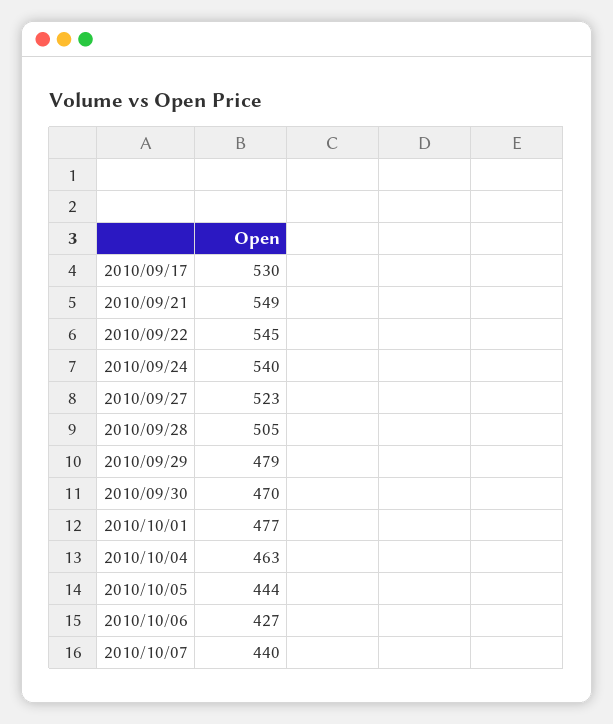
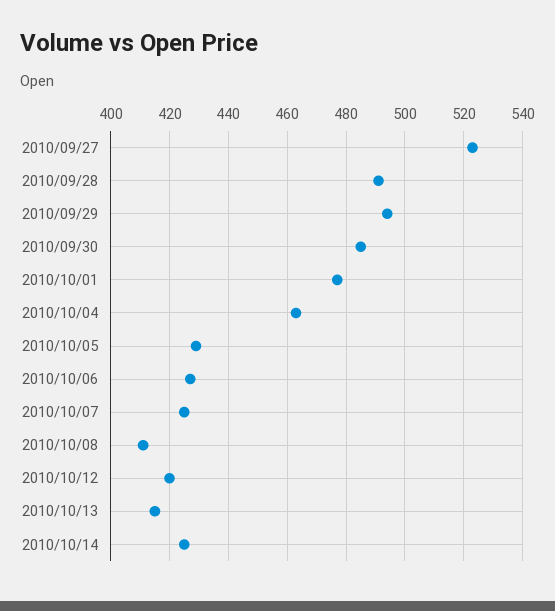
2010/09/17: 530 -> none
2010/09/21: 549 -> none
2010/09/22: 545 -> none
2010/09/24: 540 -> none
2010/09/28: 505 -> 490
2010/09/29: 479 -> 495
2010/09/30: 470 -> 485
2010/10/05: 444 -> 430
2010/10/07: 440 -> 425
2010/10/08: none -> 410
2010/10/12: none -> 420
2010/10/13: none -> 415
2010/10/14: none -> 425

